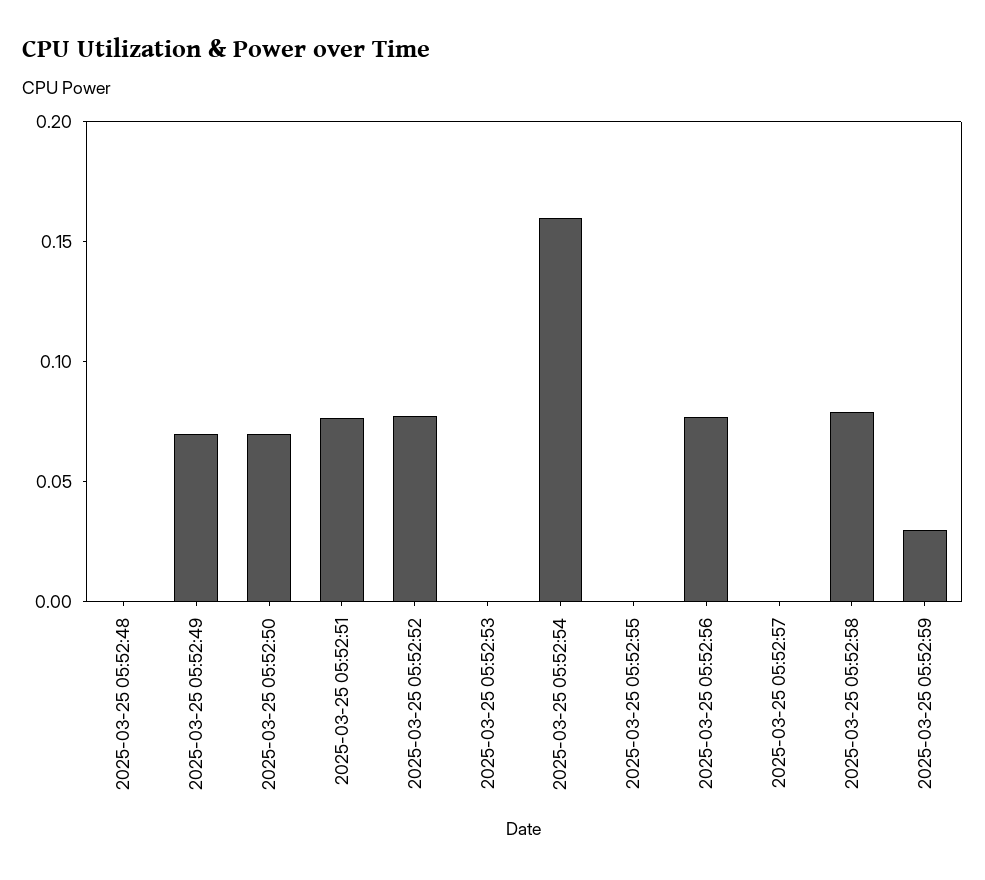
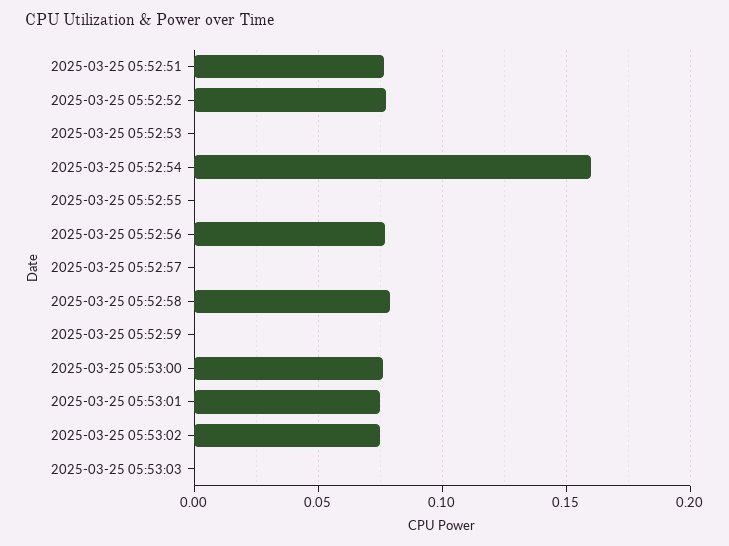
2025-03-25 05:52:48: 0 -> none
2025-03-25 05:52:49: 0.07 -> none
2025-03-25 05:52:50: 0.07 -> none
2025-03-25 05:52:59: 0.03 -> 0
2025-03-25 05:53:00: none -> 0.075
2025-03-25 05:53:01: none -> 0.075
2025-03-25 05:53:02: none -> 0.075
2025-03-25 05:53:03: none -> 0

